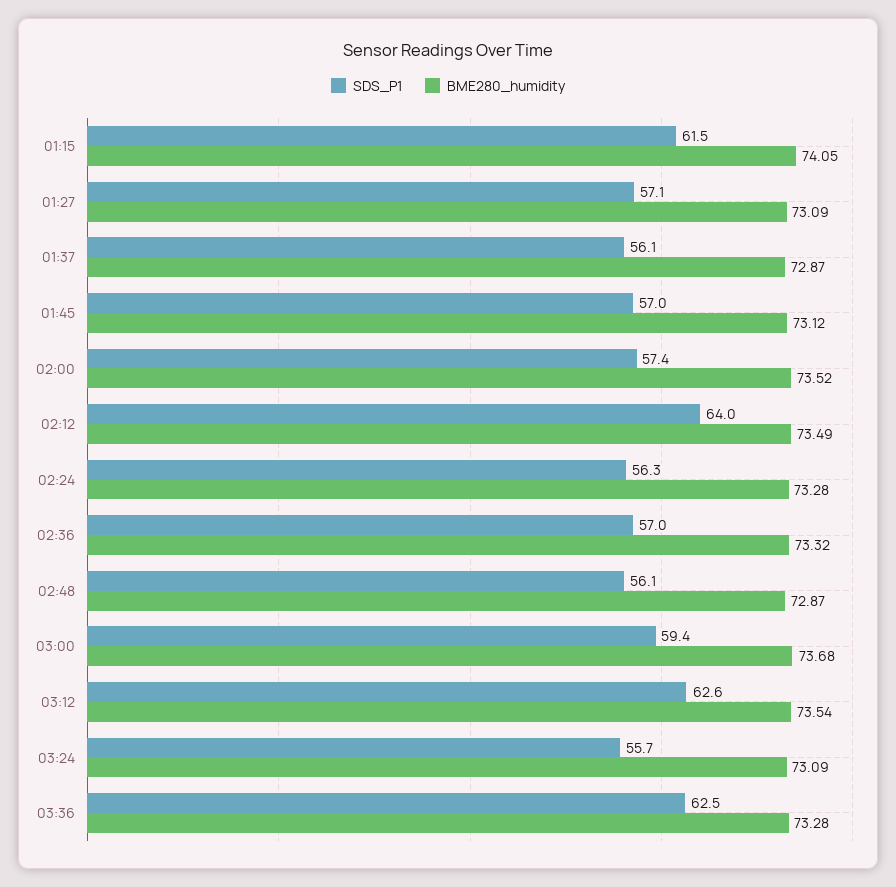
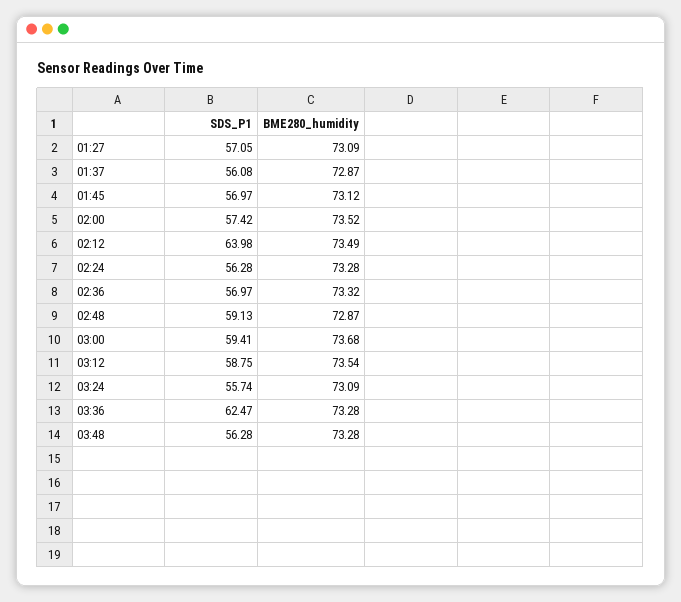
SDS_P1, 01:15: 61.5 -> none
BME280_humidity, 01:15: 74.05 -> none
SDS_P1, 02:48: 56.1 -> 59.13
SDS_P1, 03:12: 62.6 -> 58.75
SDS_P1, 03:48: none -> 56.28
BME280_humidity, 03:48: none -> 73.28

